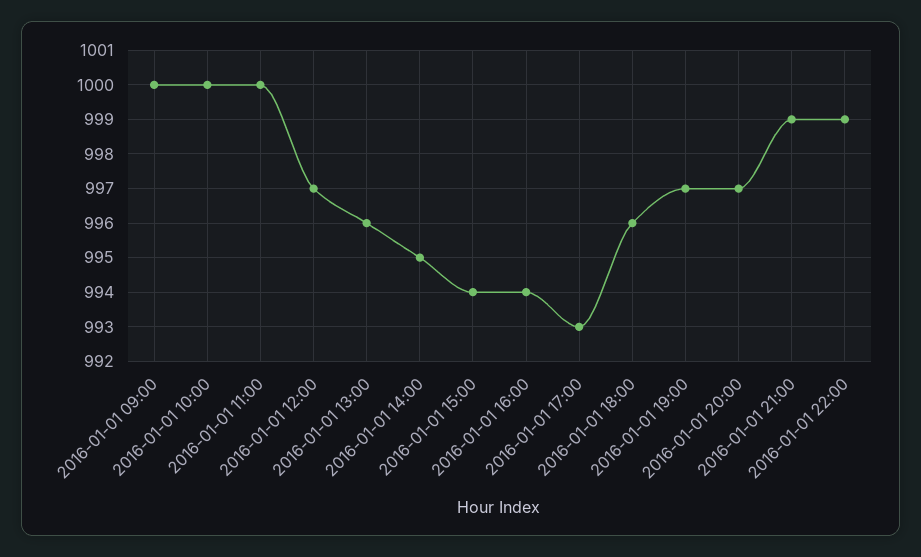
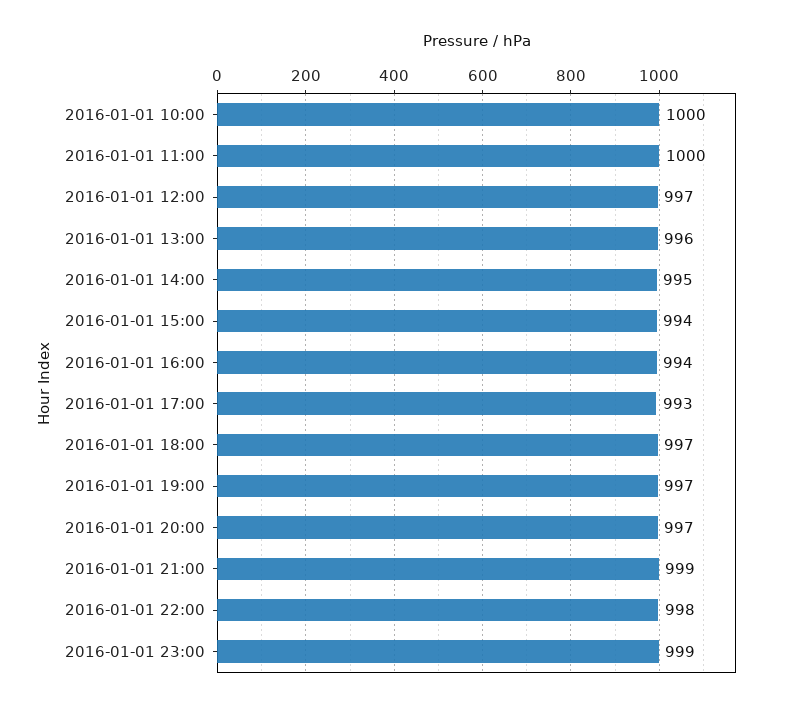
2016-01-01 09:00: 1000 -> none
2016-01-01 18:00: 996 -> 997
2016-01-01 22:00: 999 -> 998
2016-01-01 23:00: none -> 999

